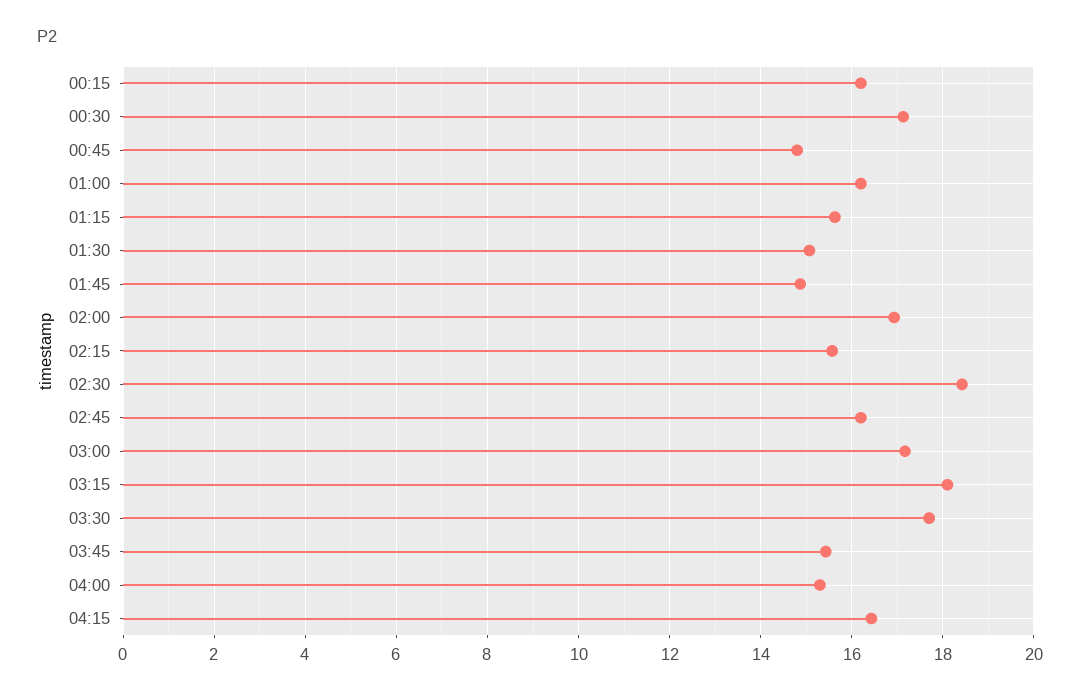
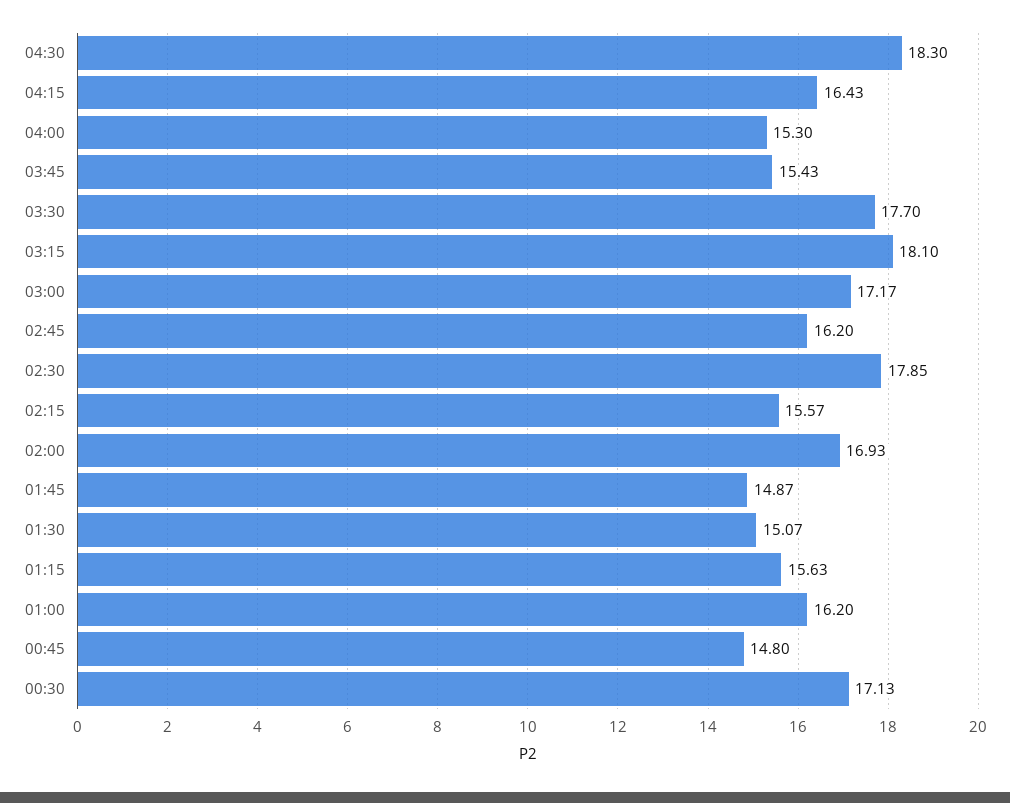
00:15: 16.2 -> none
02:30: 18.4 -> 17.85
04:30: none -> 18.3

